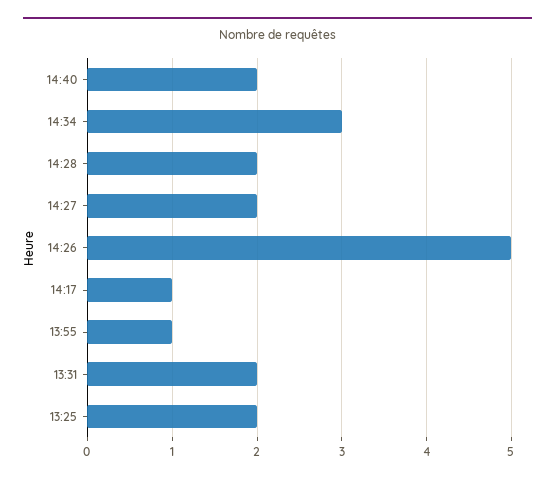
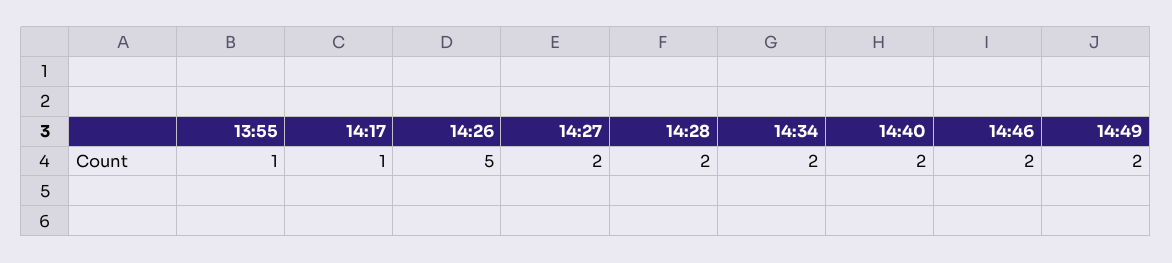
14:34: 3 -> 2
13:31: 2 -> none
13:25: 2 -> none
14:46: none -> 2
14:49: none -> 2

